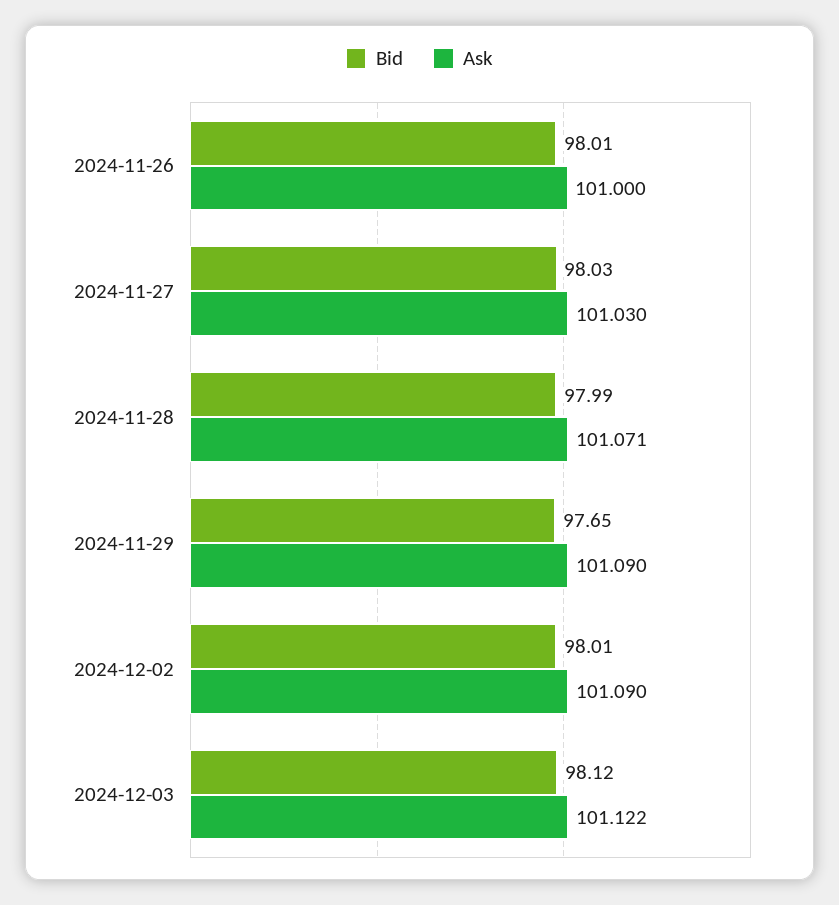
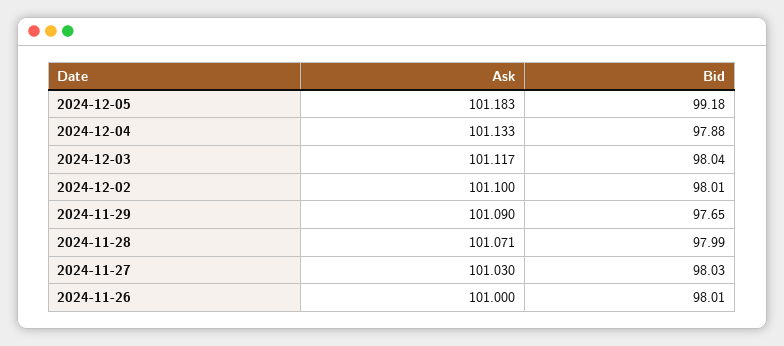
Ask, 2024-12-02: 101.09 -> 101.1
Bid, 2024-12-03: 98.12 -> 98.04
Ask, 2024-12-03: 101.122 -> 101.117
Ask, 2024-12-05: none -> 101.183
Bid, 2024-12-05: none -> 99.18
Ask, 2024-12-04: none -> 101.133
Bid, 2024-12-04: none -> 97.88

